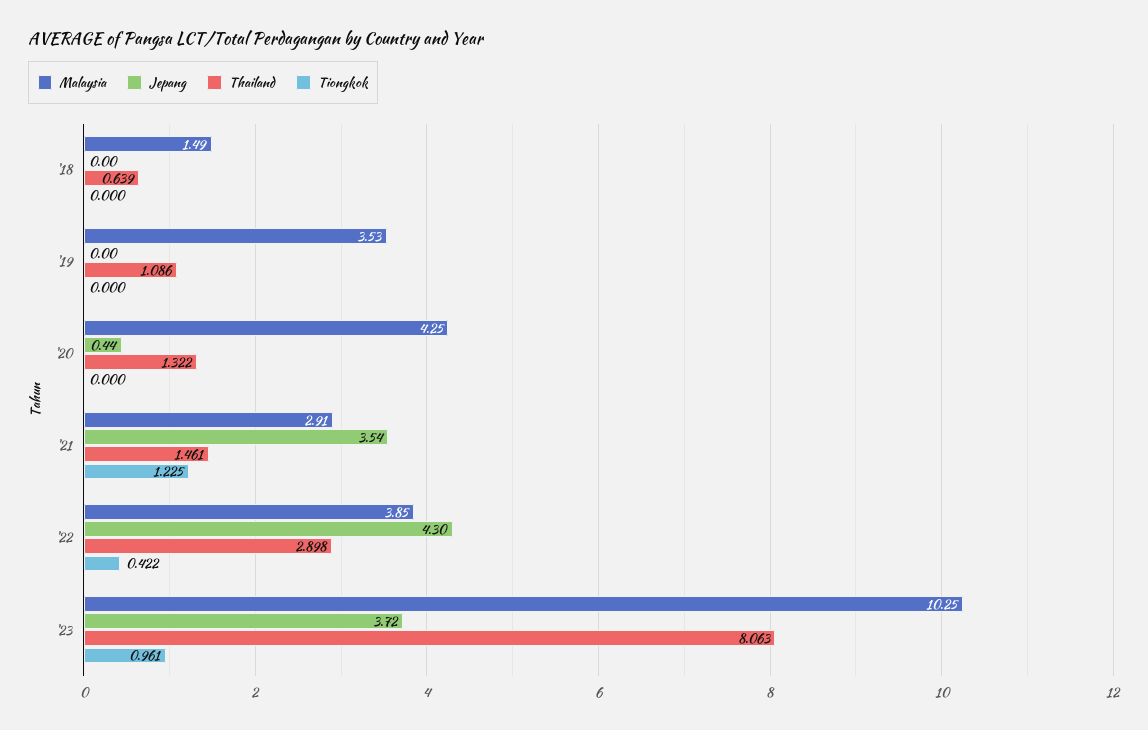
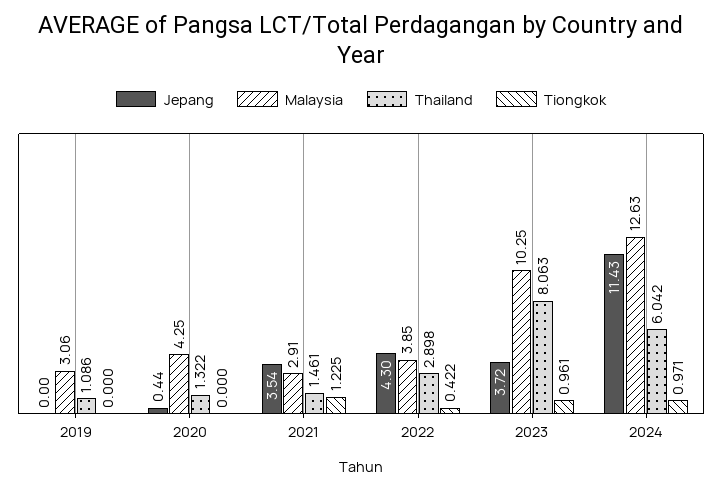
Malaysia, '18: 1.49 -> none
Jepang, '18: 0 -> none
Thailand, '18: 0.639 -> none
Tiongkok, '18: 0 -> none
Malaysia, '19: 3.53 -> 3.06
Jepang, 2024: none -> 11.43
Malaysia, 2024: none -> 12.63
Thailand, 2024: none -> 6.042
Tiongkok, 2024: none -> 0.971

